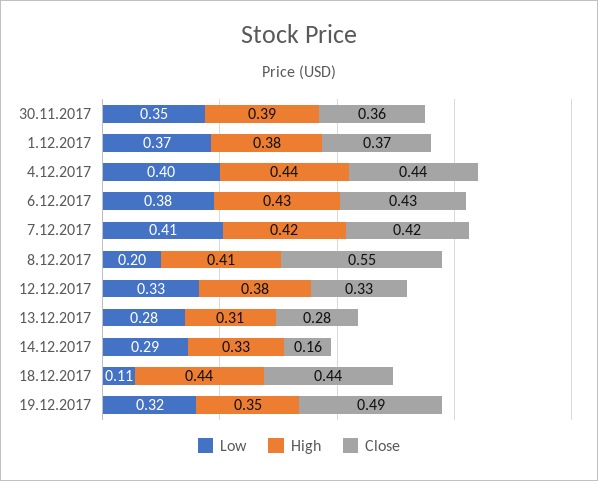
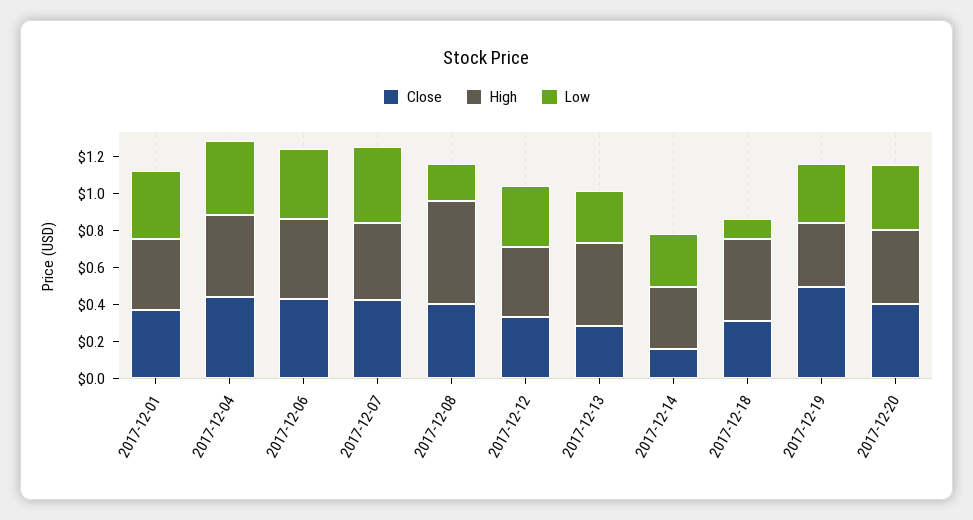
Low, 30.11.2017: 0.35 -> none
High, 30.11.2017: 0.39 -> none
Close, 30.11.2017: 0.36 -> none
High, 8.12.2017: 0.41 -> 0.55
Close, 8.12.2017: 0.55 -> 0.4
High, 13.12.2017: 0.31 -> 0.45
Close, 18.12.2017: 0.44 -> 0.3
Close, 2017-12-20: none -> 0.4
High, 2017-12-20: none -> 0.4
Low, 2017-12-20: none -> 0.35

